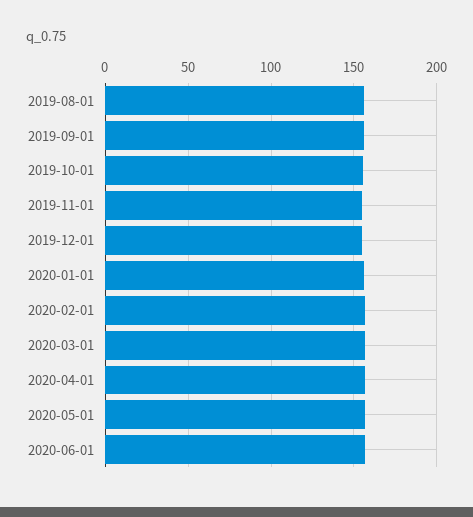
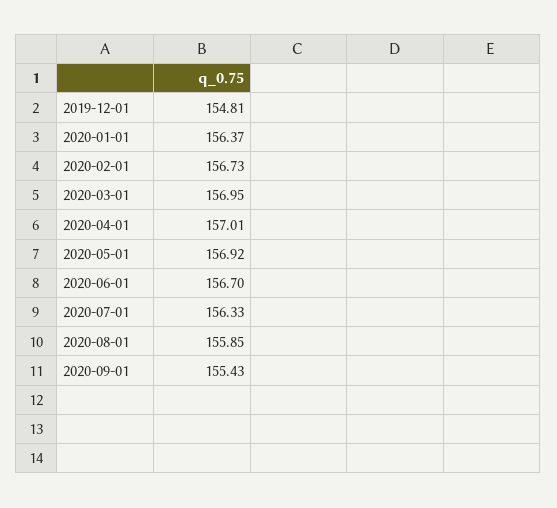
2019-08-01: 155 -> none
2019-09-01: 155 -> none
2019-10-01: 155 -> none
2019-11-01: 155 -> none
2020-07-01: none -> 156.33
2020-08-01: none -> 155.85
2020-09-01: none -> 155.43

